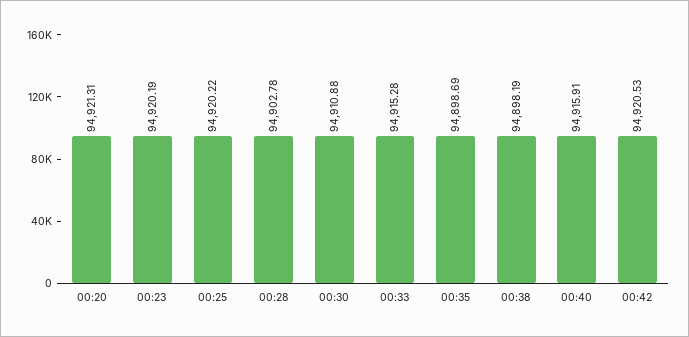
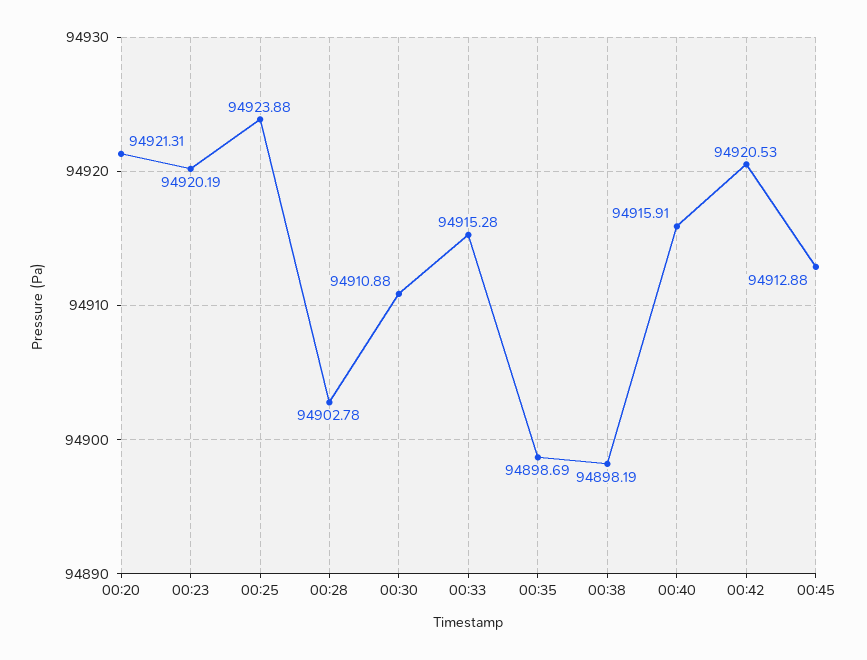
00:25: 94920.22 -> 94923.88
00:45: none -> 94912.88

